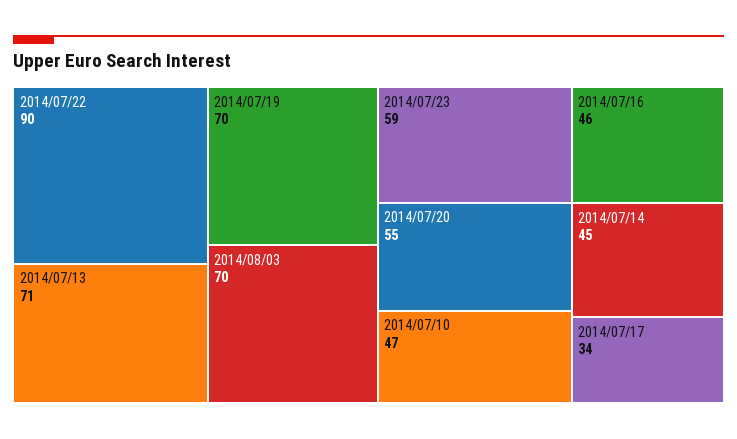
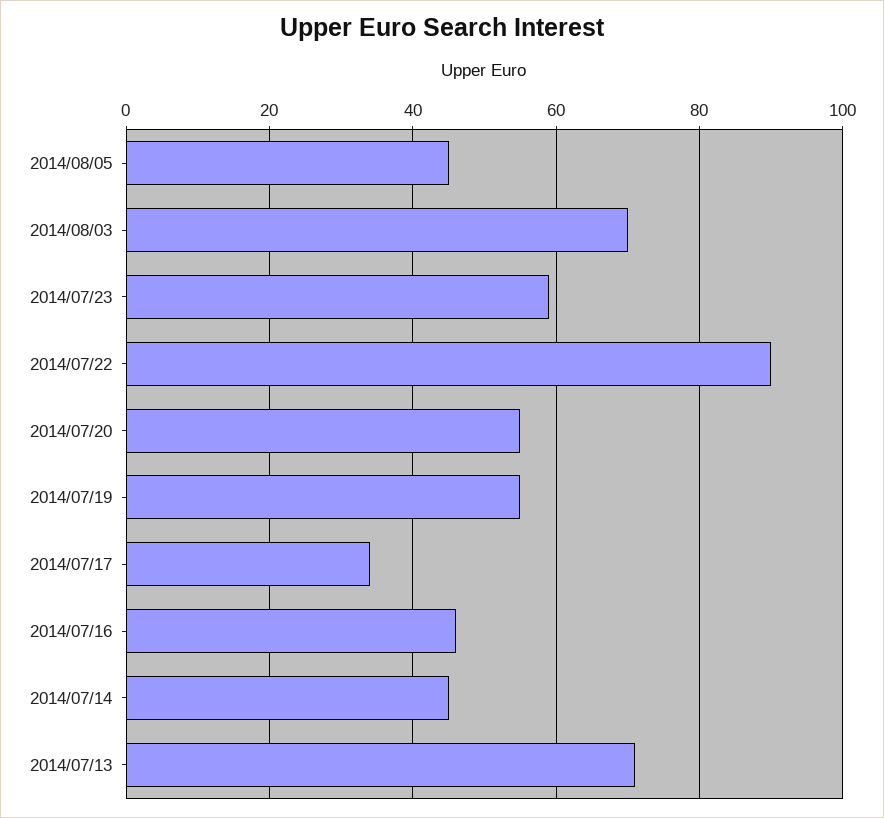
2014/07/19: 70 -> 55
2014/07/10: 47 -> none
2014/08/05: none -> 45

